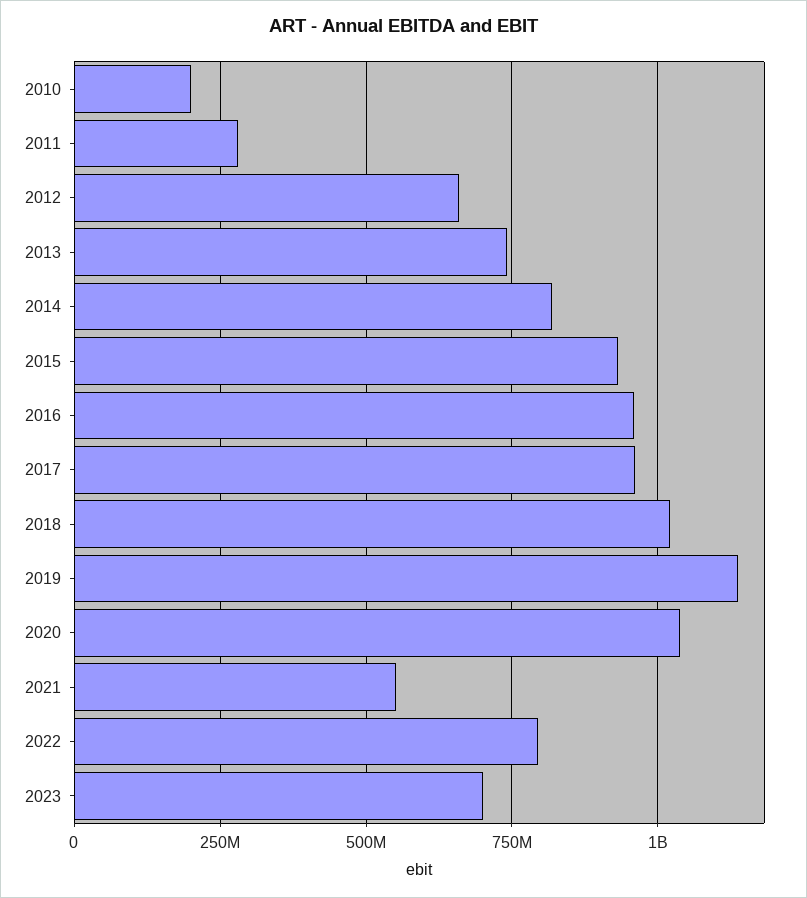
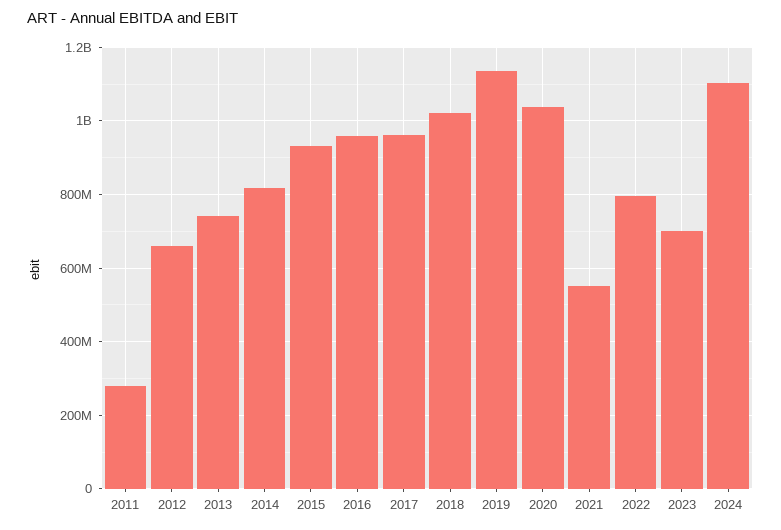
2010: 200000000 -> none
2024: none -> 1100000000

